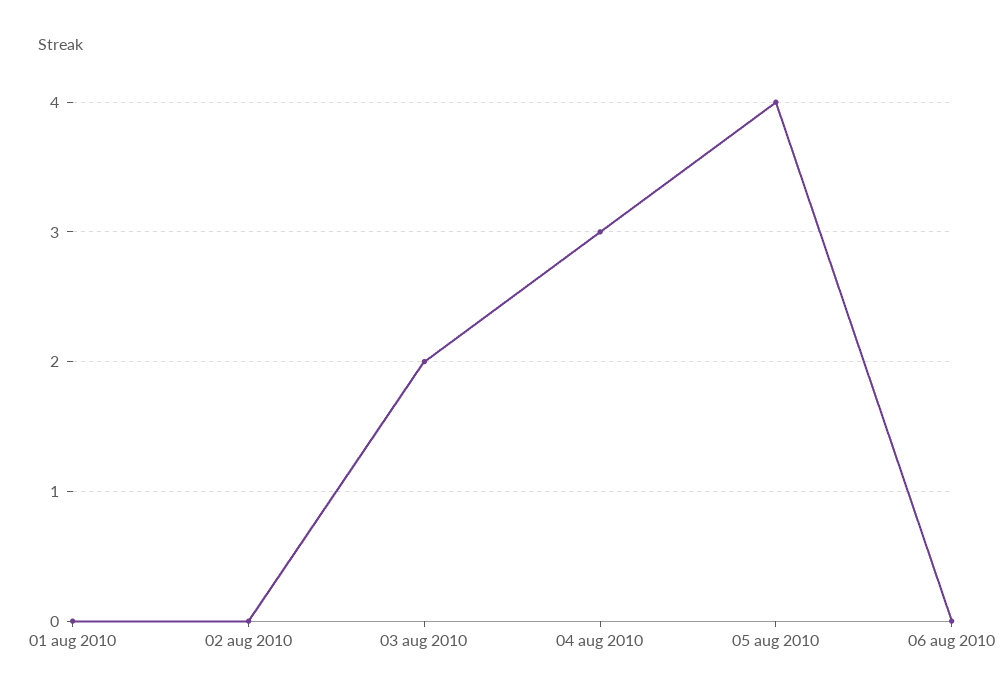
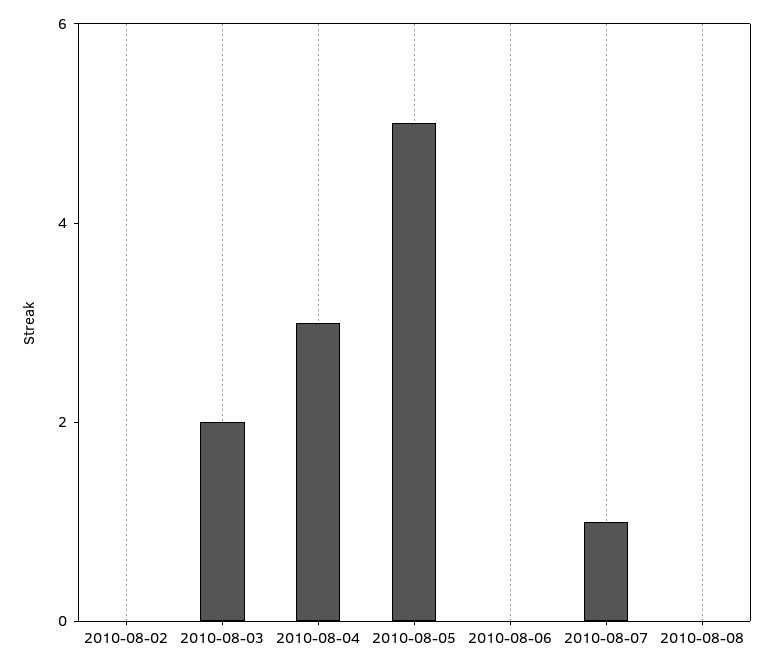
01 aug 2010: 0 -> none
05 aug 2010: 4 -> 5
2010-08-07: none -> 1
2010-08-08: none -> 0

